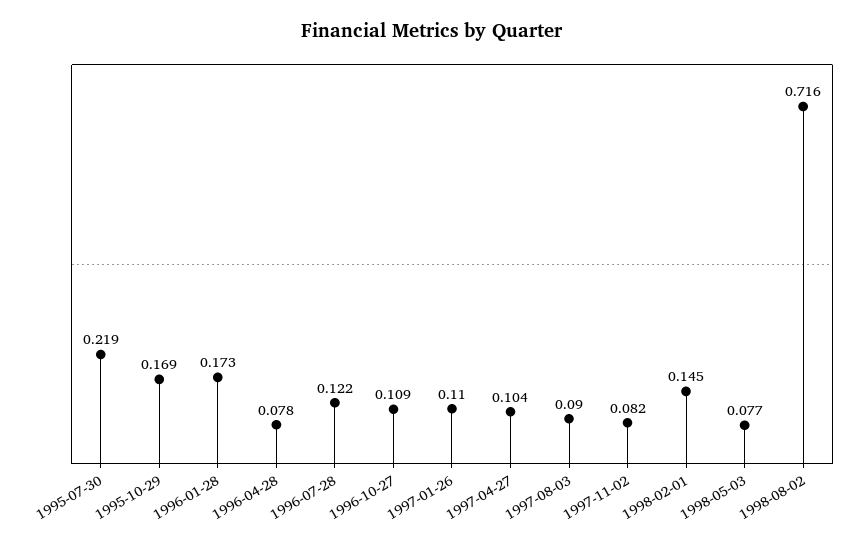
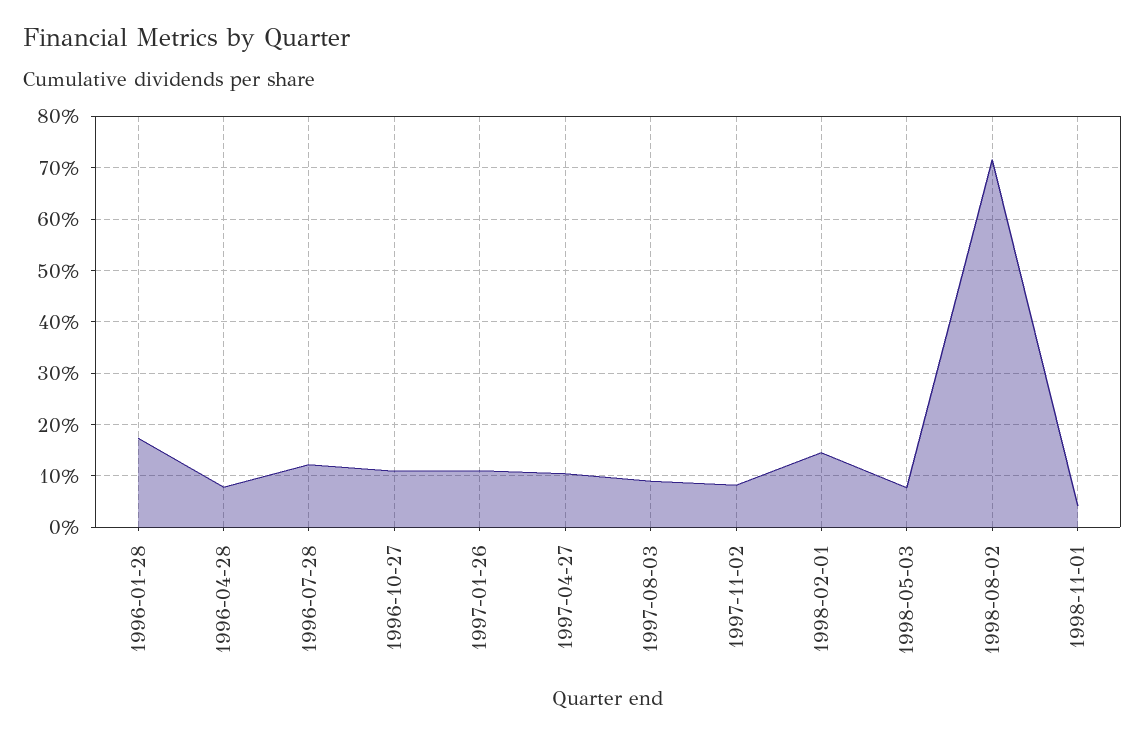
1995-07-30: 0.219 -> none
1995-10-29: 0.169 -> none
1998-11-01: none -> 0.04

